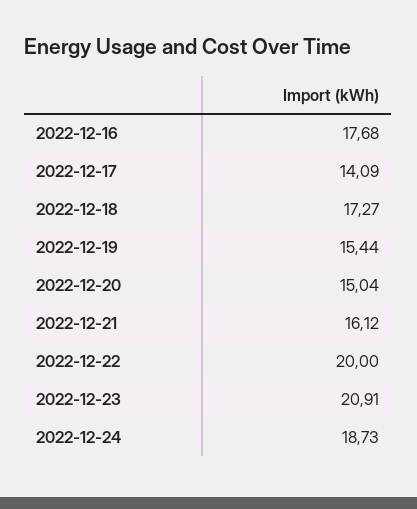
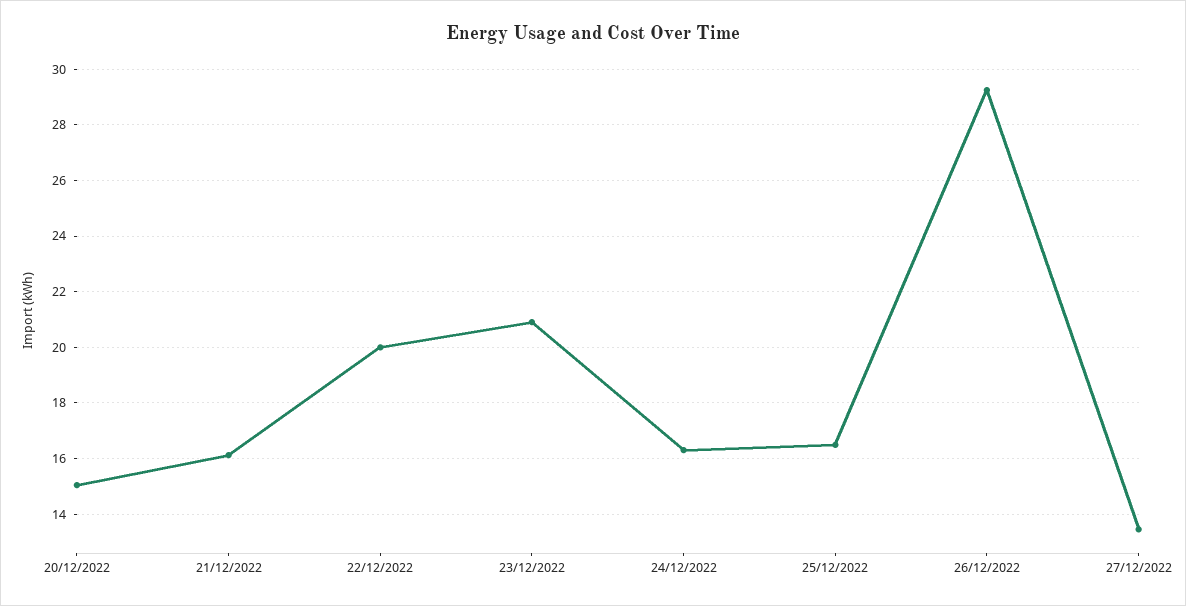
2022-12-16: 17.68 -> none
2022-12-17: 14.09 -> none
2022-12-18: 17.27 -> none
2022-12-19: 15.44 -> none
2022-12-24: 18.73 -> 16.25
25/12/2022: none -> 16.5
26/12/2022: none -> 29.25
27/12/2022: none -> 13.5

